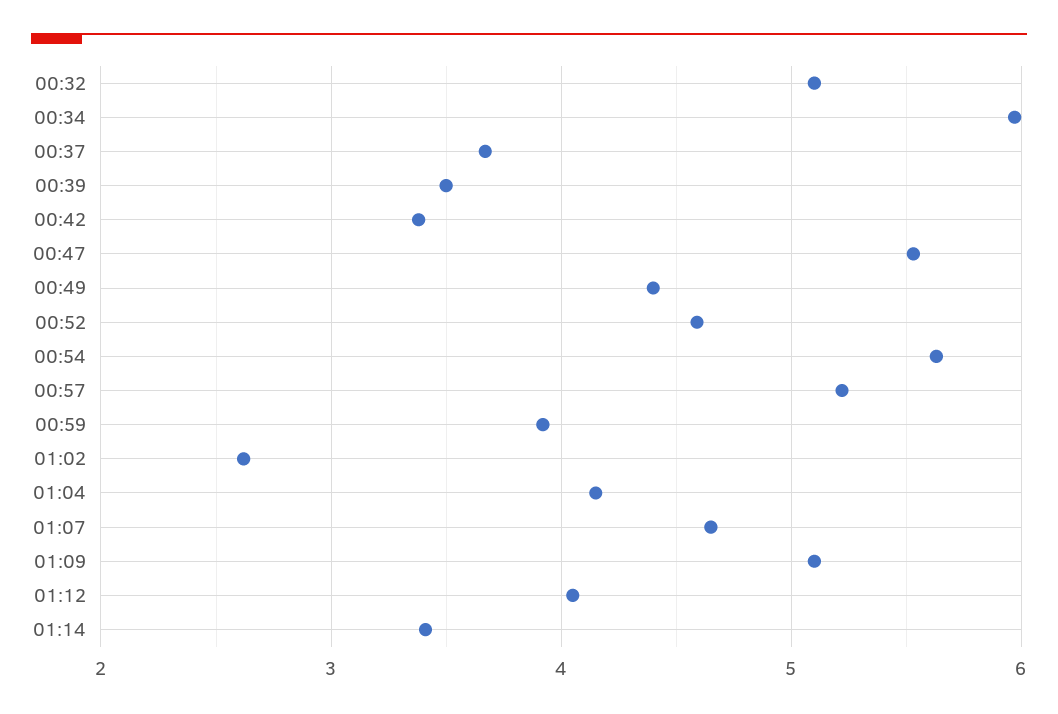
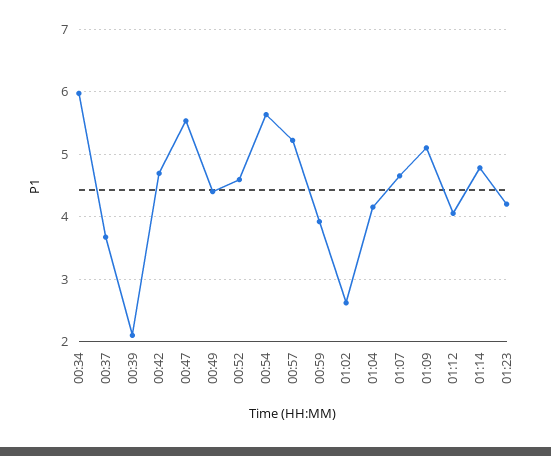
00:32: 5.1 -> none
00:39: 3.5 -> 2.1
00:42: 3.4 -> 4.7
01:14: 3.4 -> 4.8
01:23: none -> 4.2

